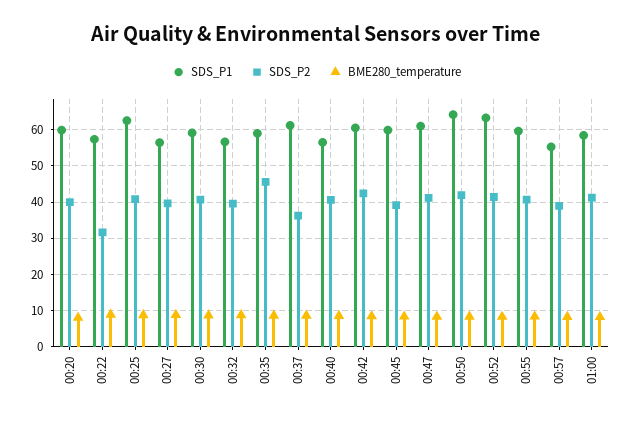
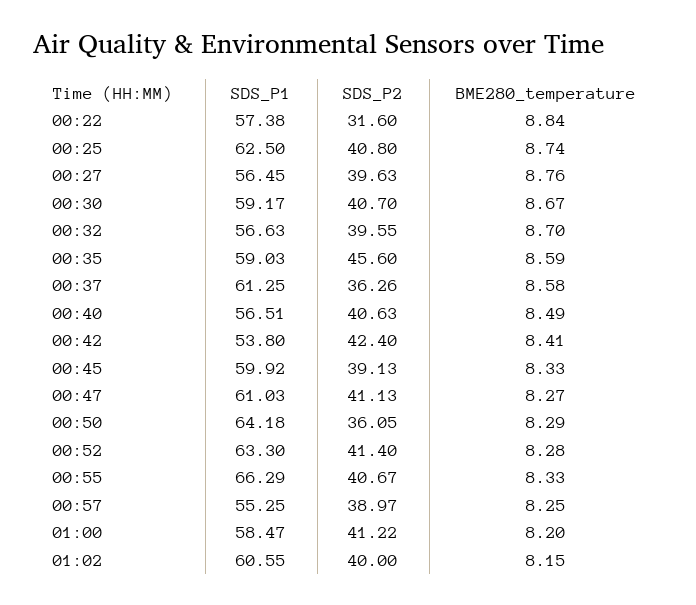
SDS_P1, 00:20: 60 -> none
SDS_P2, 00:20: 40 -> none
BME280_temperature, 00:20: 8 -> none
SDS_P1, 00:42: 60 -> 53.8
SDS_P2, 00:50: 42 -> 36.05
SDS_P1, 00:55: 60 -> 66.29
SDS_P1, 01:02: none -> 60.55
SDS_P2, 01:02: none -> 40
BME280_temperature, 01:02: none -> 8.15

